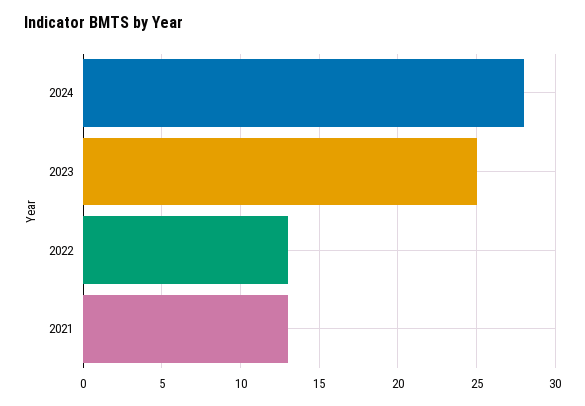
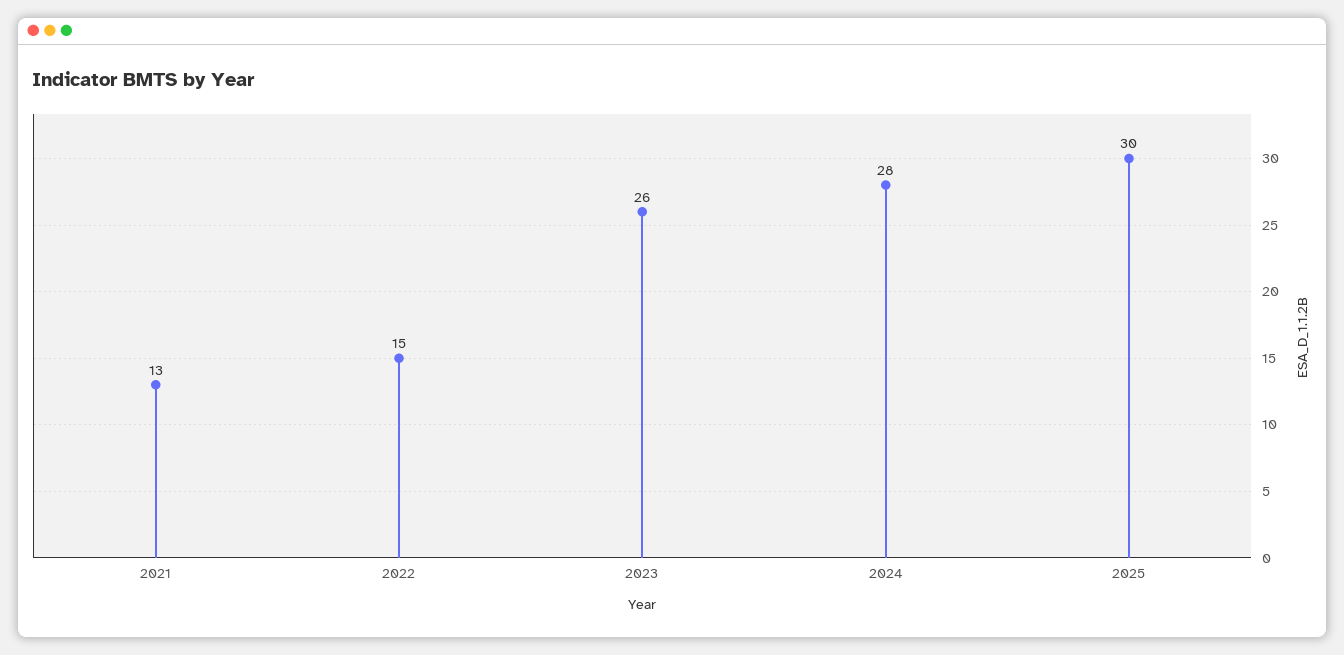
2023: 25 -> 26
2022: 13 -> 15
2025: none -> 30

